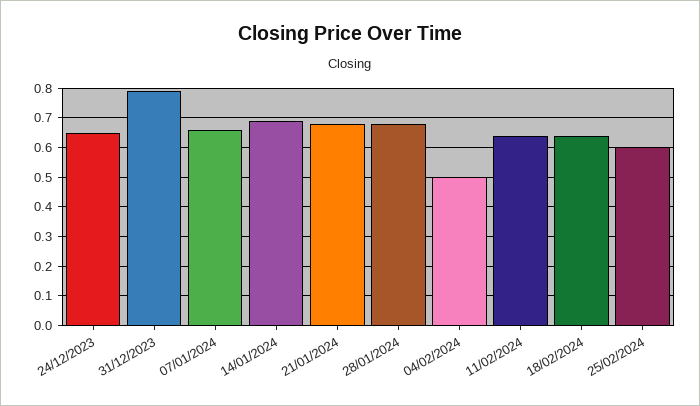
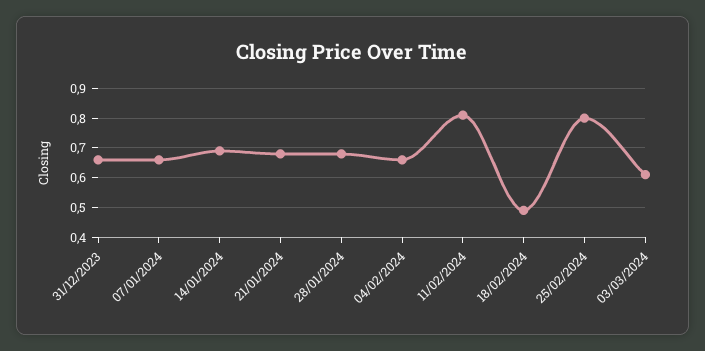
24/12/2023: 0.65 -> none
31/12/2023: 0.8 -> 0.65
04/02/2024: 0.5 -> 0.65
11/02/2024: 0.65 -> 0.8
18/02/2024: 0.65 -> 0.5
25/02/2024: 0.6 -> 0.8
03/03/2024: none -> 0.6

